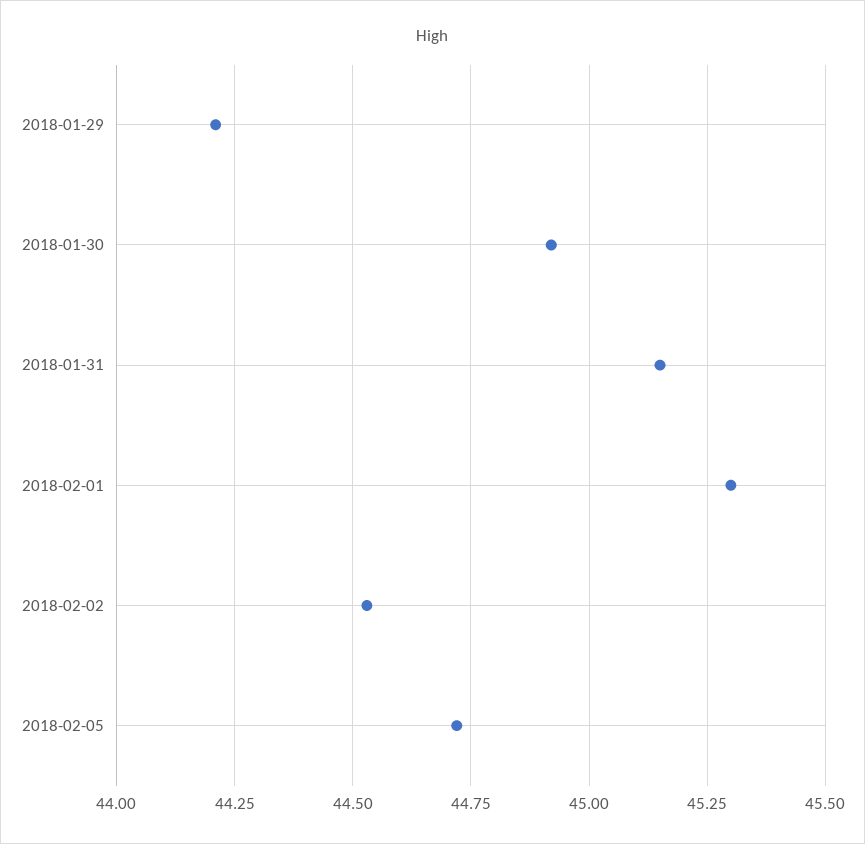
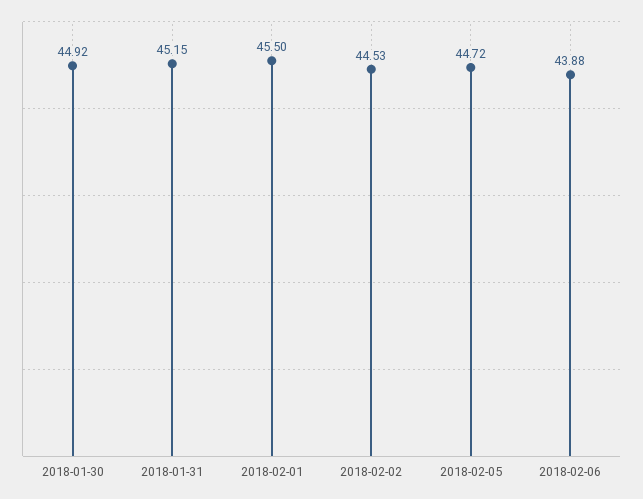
2018-01-29: 44.2 -> none
2018-02-01: 45.3 -> 45.5
2018-02-06: none -> 43.88

